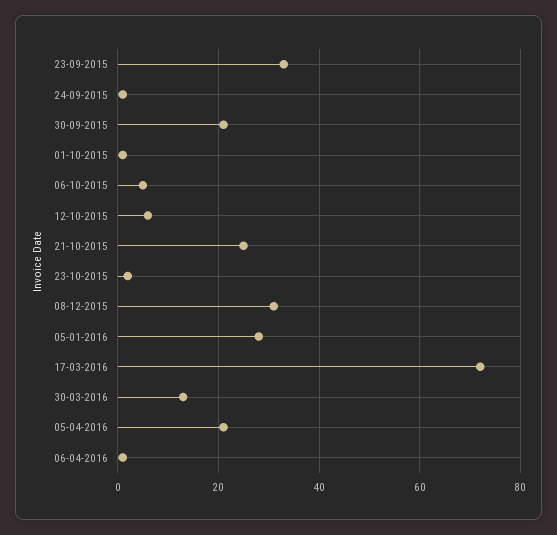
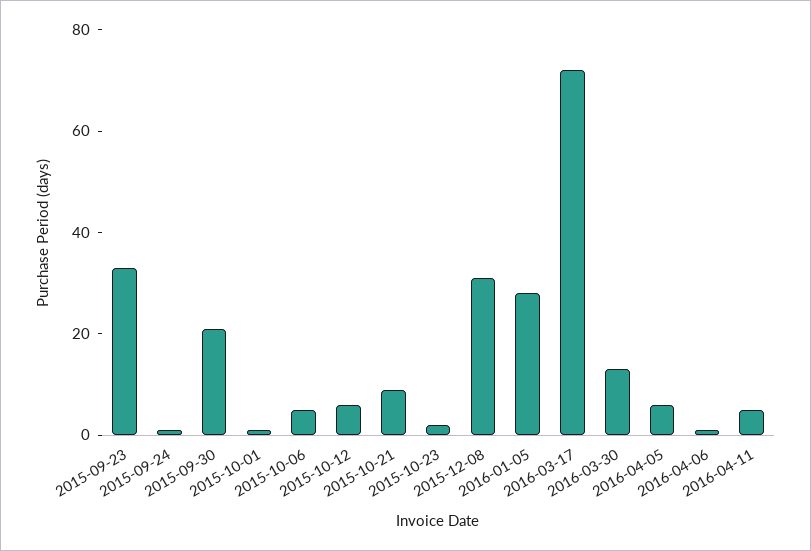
21-10-2015: 25 -> 10
05-04-2016: 20 -> 5
2016-04-11: none -> 5

